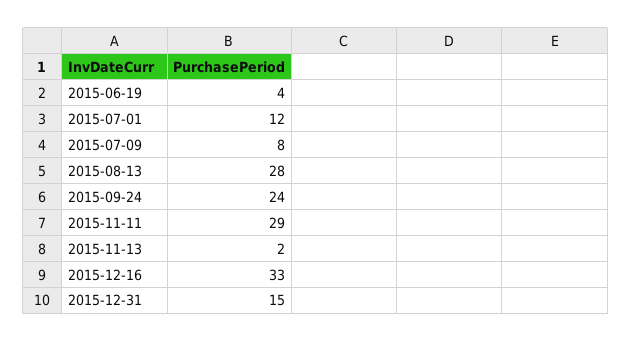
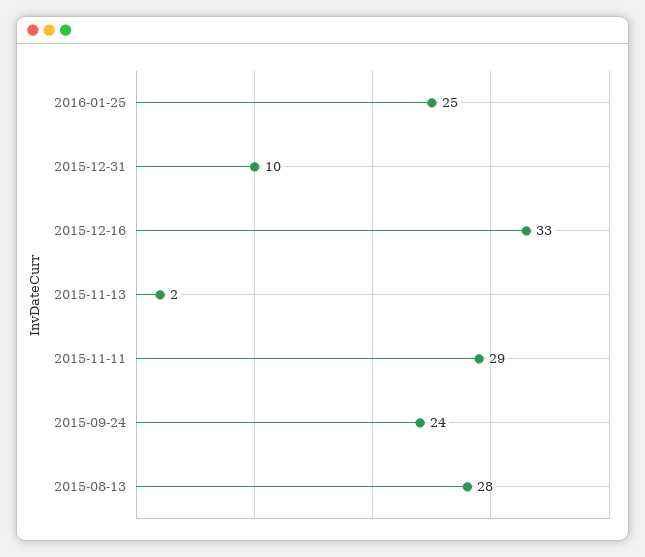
2015-06-19: 4 -> none
2015-07-01: 12 -> none
2015-07-09: 8 -> none
2015-12-31: 15 -> 10
2016-01-25: none -> 25

